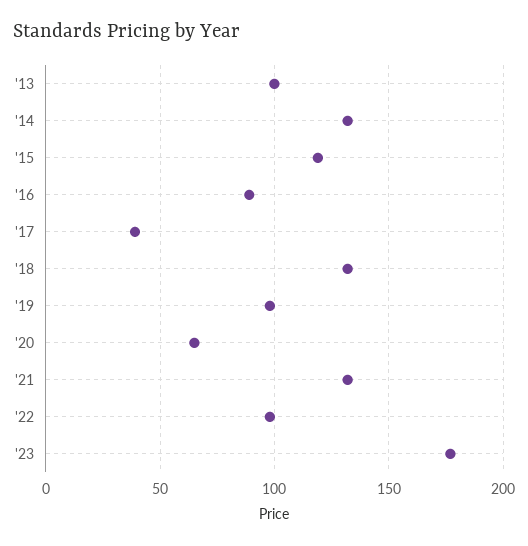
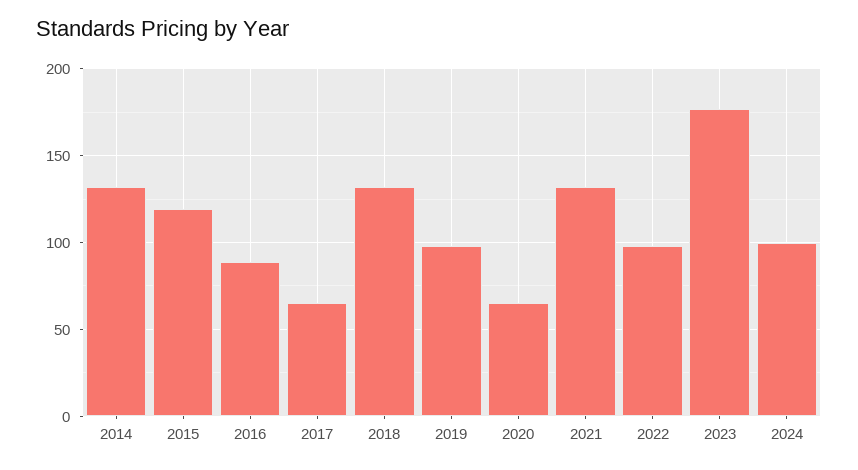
'13: 100 -> none
'17: 40 -> 65
2024: none -> 100

